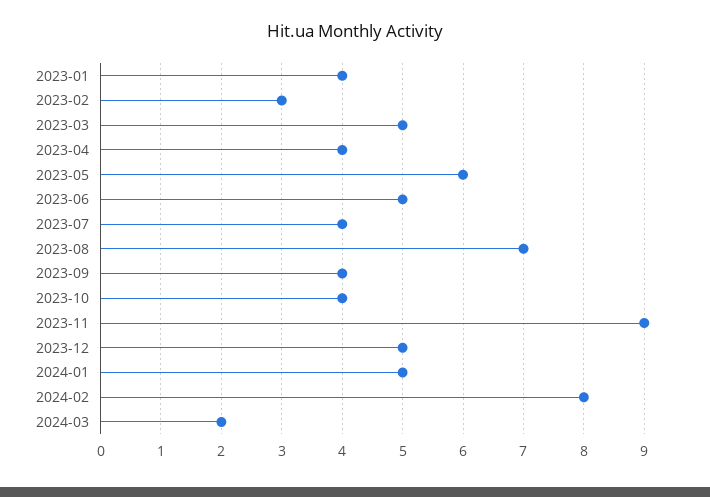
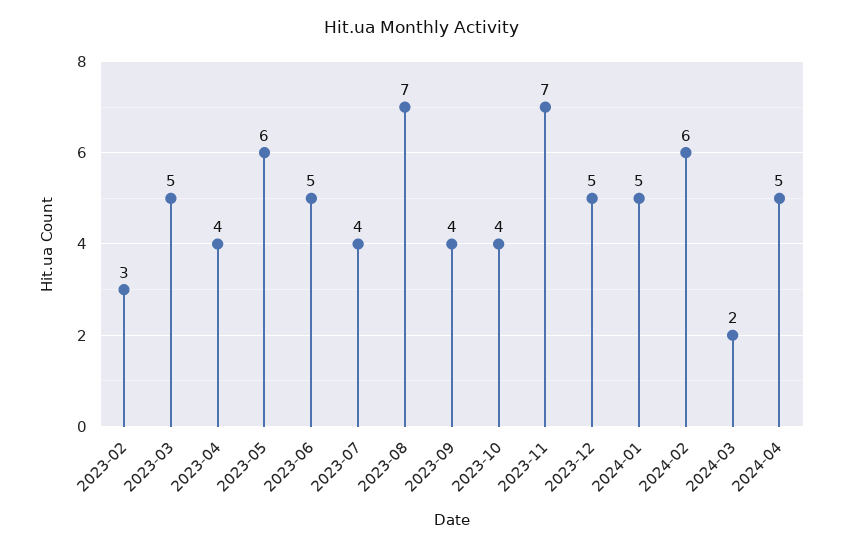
2023-01: 4 -> none
2023-11: 9 -> 7
2024-02: 8 -> 6
2024-04: none -> 5

